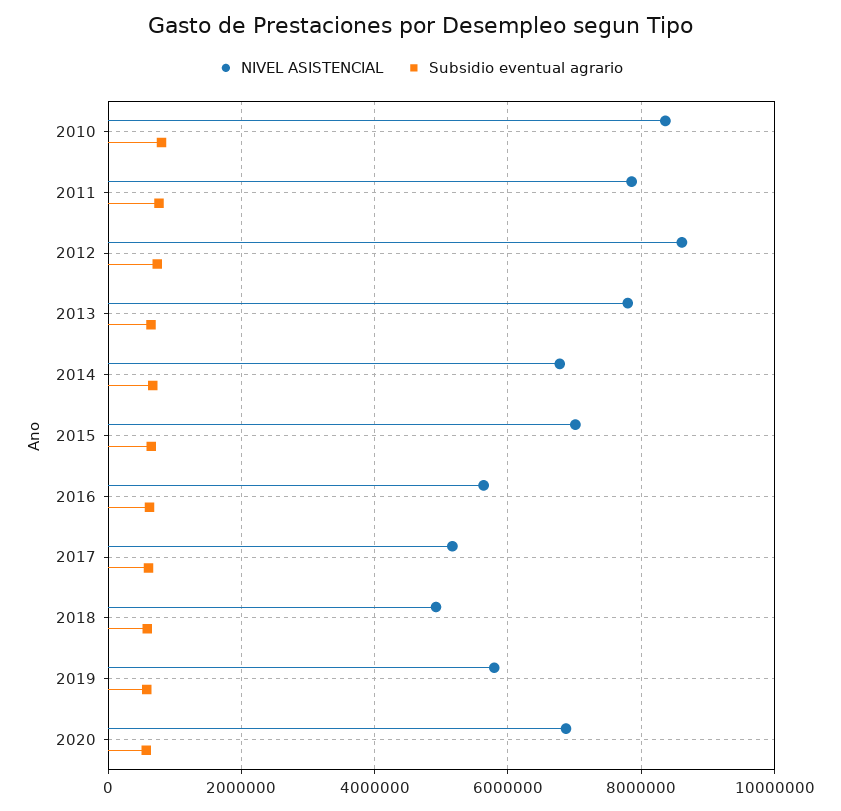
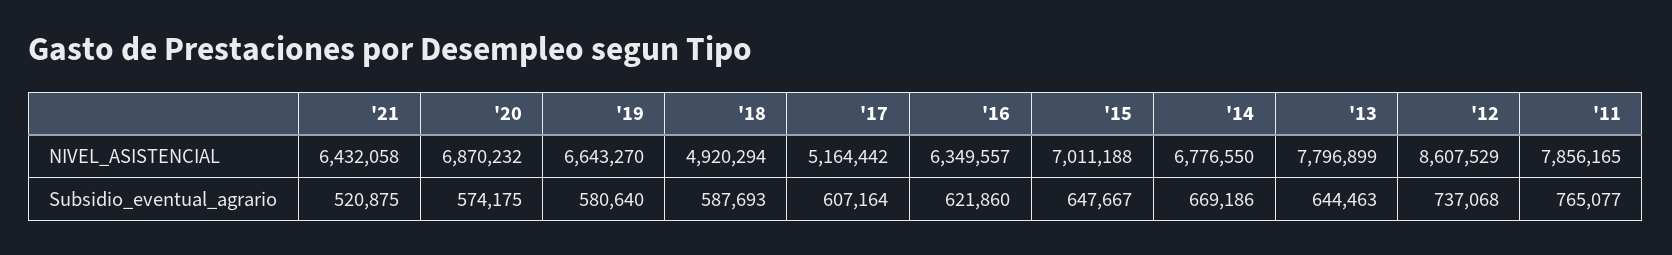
NIVEL ASISTENCIAL, 2010: 8400000 -> none
Subsidio eventual agrario, 2010: 800000 -> none
NIVEL ASISTENCIAL, 2016: 5600000 -> 6349557
NIVEL ASISTENCIAL, 2019: 5800000 -> 6643270
NIVEL ASISTENCIAL, '21: none -> 6432058
Subsidio eventual agrario, '21: none -> 520875

